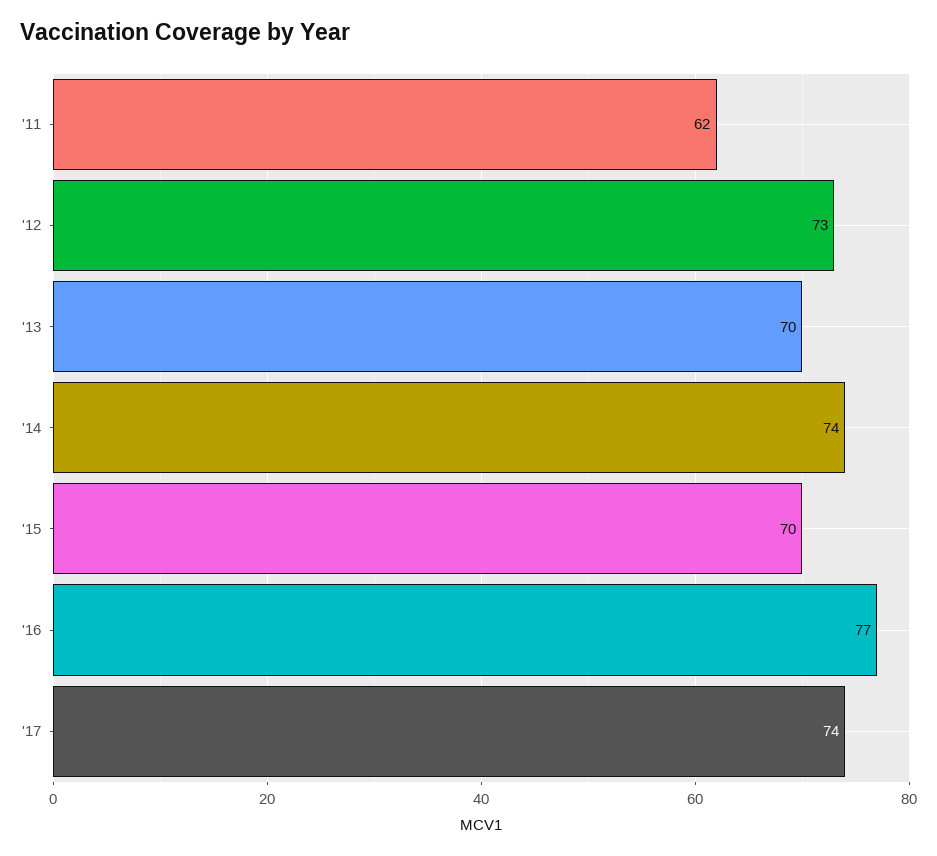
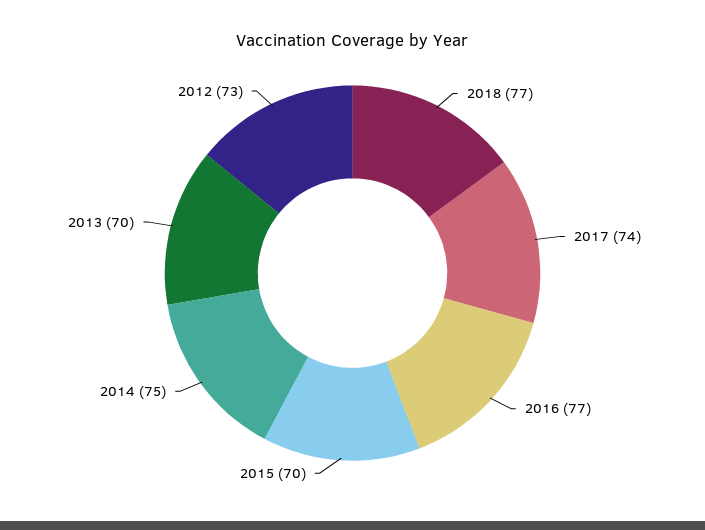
'11: 62 -> none
'14: 74 -> 75
2018: none -> 77

